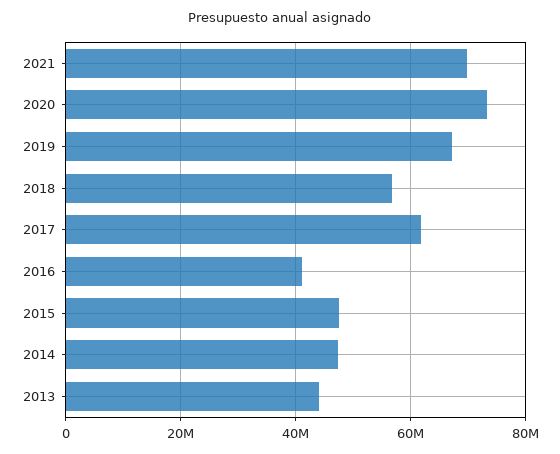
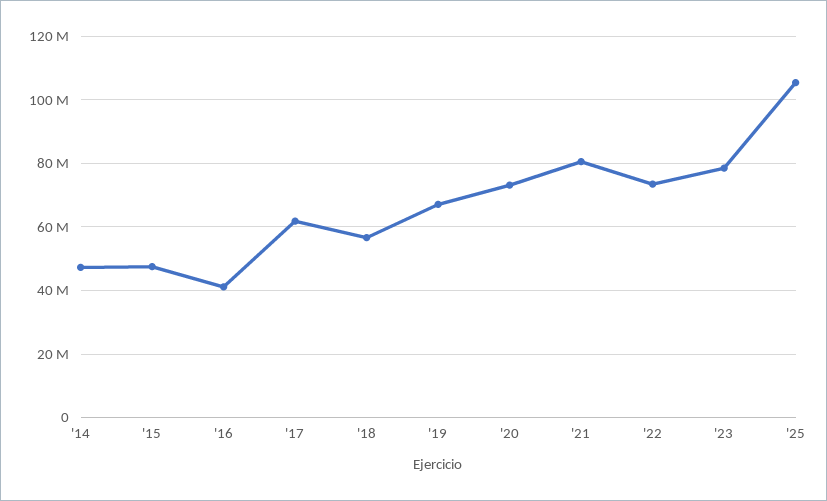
2021: 70000000 -> 80000000
2013: 44000000 -> none
'22: none -> 74000000
'23: none -> 78000000
'25: none -> 106000000

